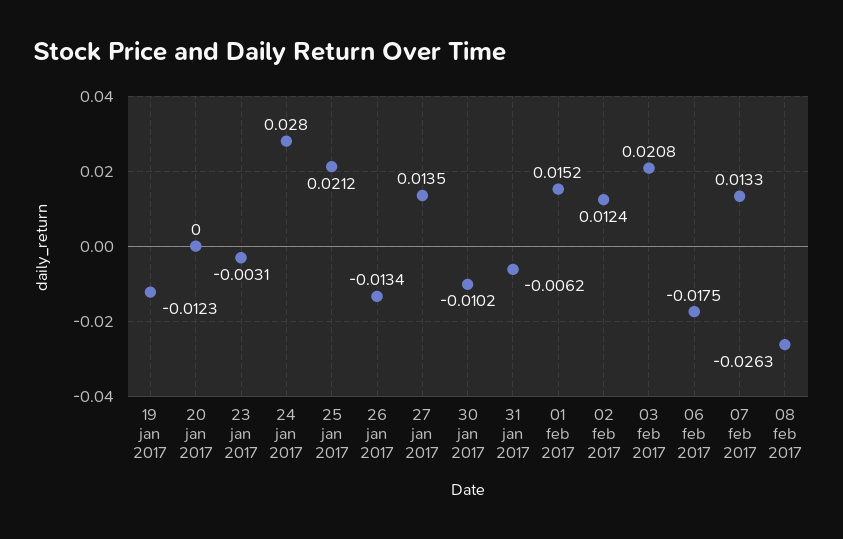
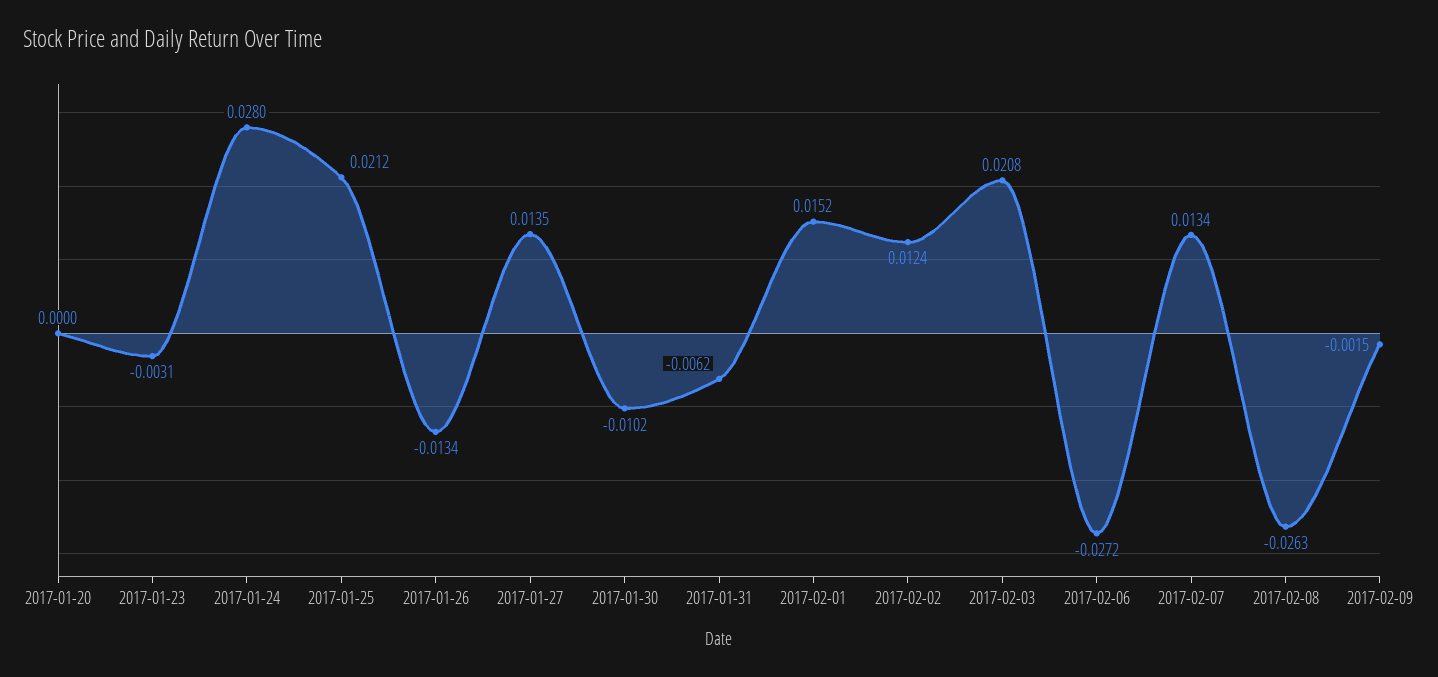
19 jan 2017: -0.0123 -> none
06 feb 2017: -0.0175 -> -0.0272
07 feb 2017: 0.0133 -> 0.0134
2017-02-09: none -> -0.0015

